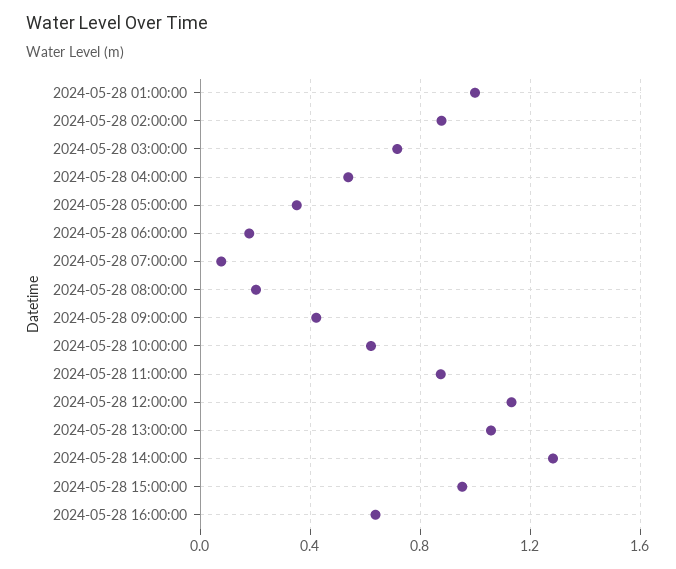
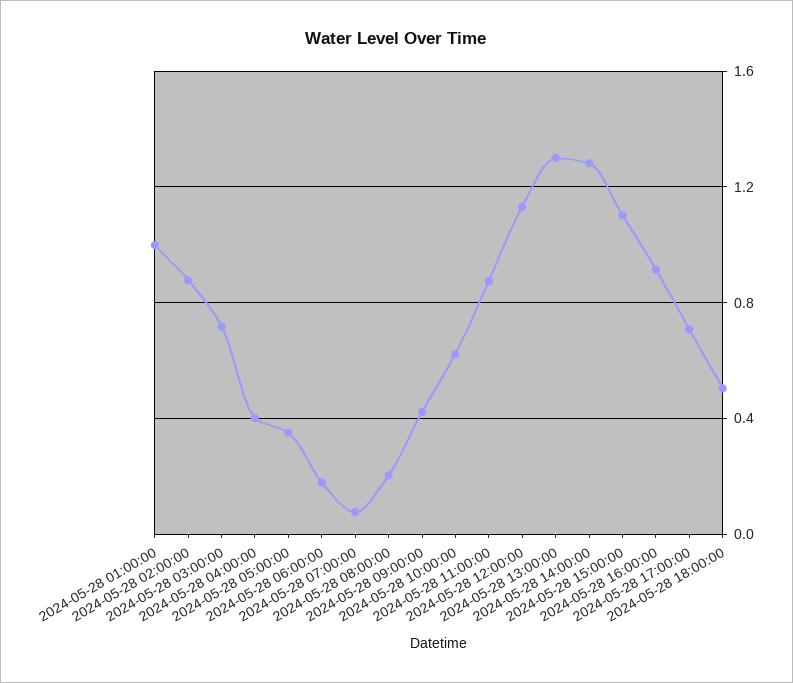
2024-05-28 04:00:00: 0.55 -> 0.4
2024-05-28 13:00:00: 1.05 -> 1.3
2024-05-28 15:00:00: 0.95 -> 1.1
2024-05-28 16:00:00: 0.65 -> 0.9
2024-05-28 17:00:00: none -> 0.7
2024-05-28 18:00:00: none -> 0.5

